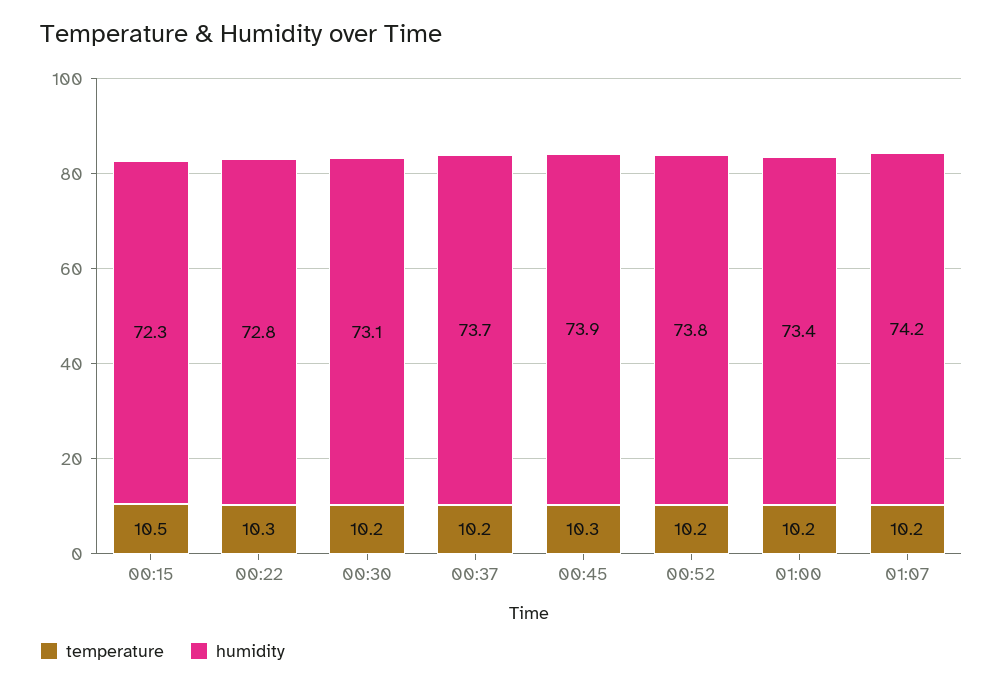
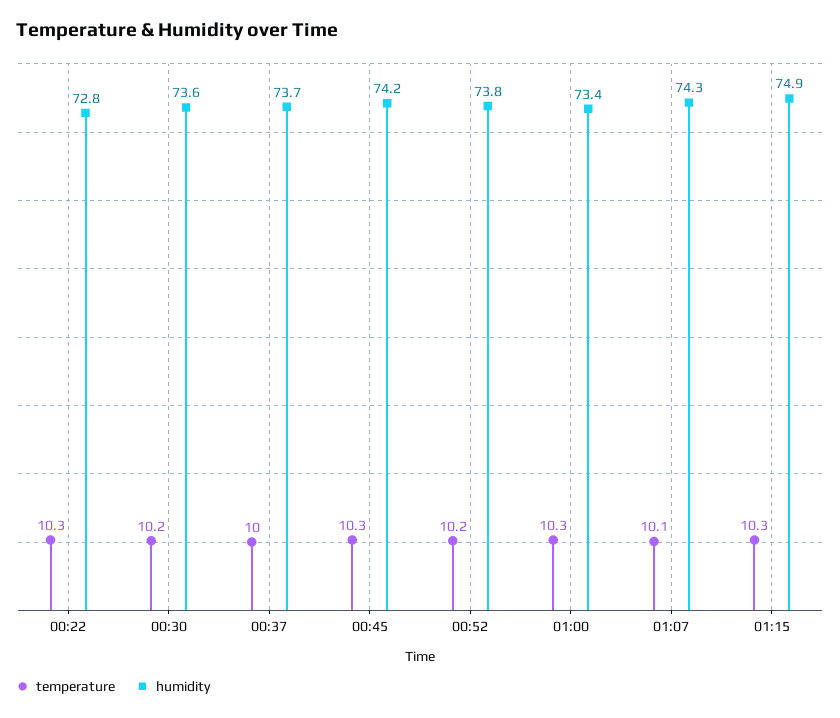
temperature, 00:15: 10.5 -> none
humidity, 00:15: 72.3 -> none
humidity, 00:30: 73.1 -> 73.6
temperature, 00:37: 10.2 -> 10
humidity, 00:45: 73.9 -> 74.2
temperature, 01:00: 10.2 -> 10.3
temperature, 01:07: 10.2 -> 10.1
humidity, 01:07: 74.2 -> 74.3
temperature, 01:15: none -> 10.3
humidity, 01:15: none -> 74.9

